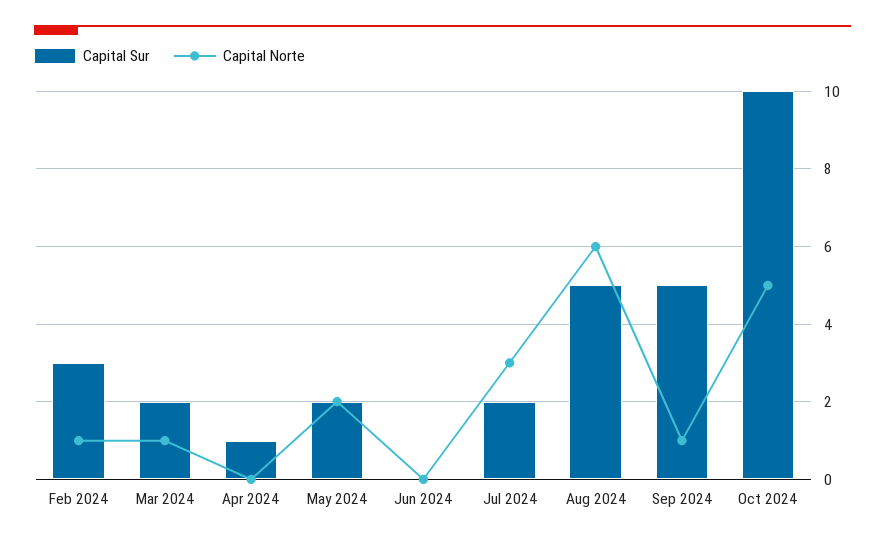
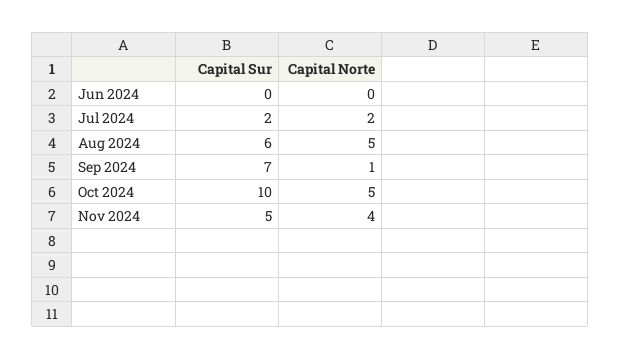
Capital Sur, Feb 2024: 3 -> none
Capital Norte, Feb 2024: 1 -> none
Capital Sur, Mar 2024: 2 -> none
Capital Norte, Mar 2024: 1 -> none
Capital Sur, Apr 2024: 1 -> none
Capital Norte, Apr 2024: 0 -> none
Capital Sur, May 2024: 2 -> none
Capital Norte, May 2024: 2 -> none
Capital Norte, Jul 2024: 3 -> 2
Capital Sur, Aug 2024: 5 -> 6
Capital Norte, Aug 2024: 6 -> 5
Capital Sur, Sep 2024: 5 -> 7
Capital Sur, Nov 2024: none -> 5
Capital Norte, Nov 2024: none -> 4

